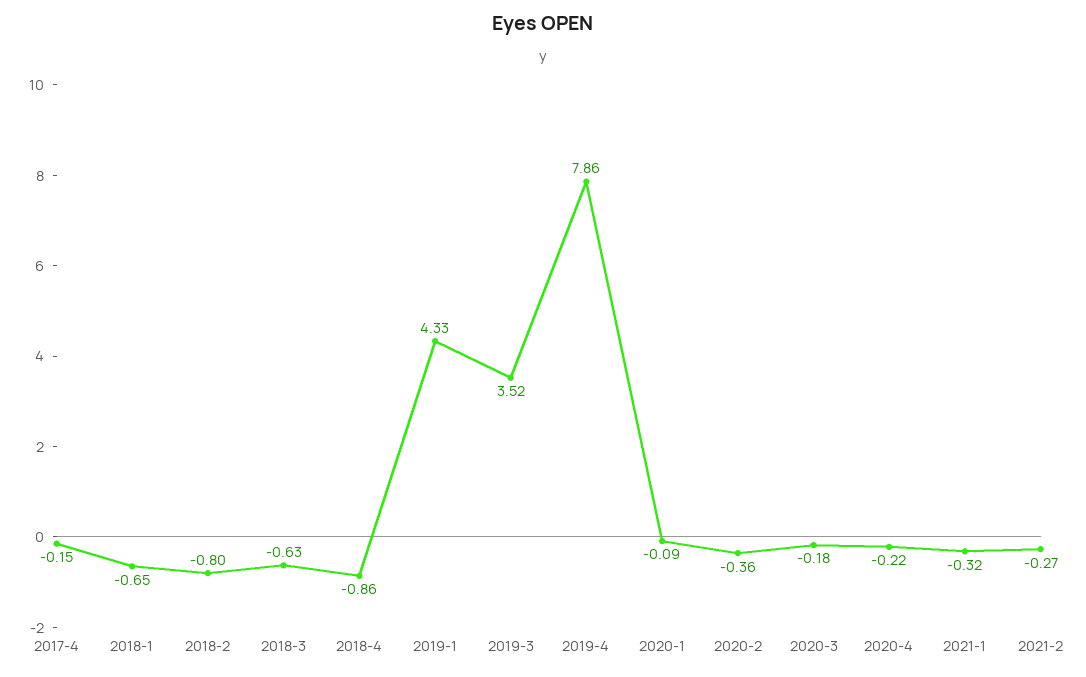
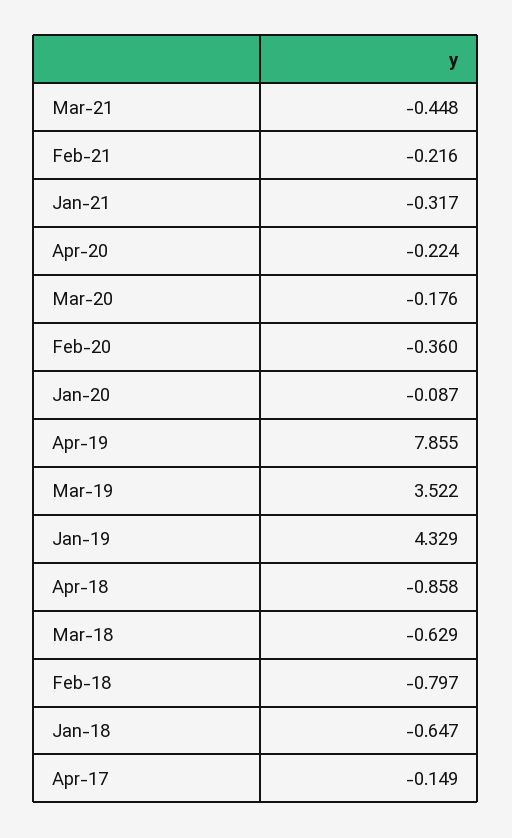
2021-2: -0.27 -> -0.216
Mar-21: none -> -0.448

